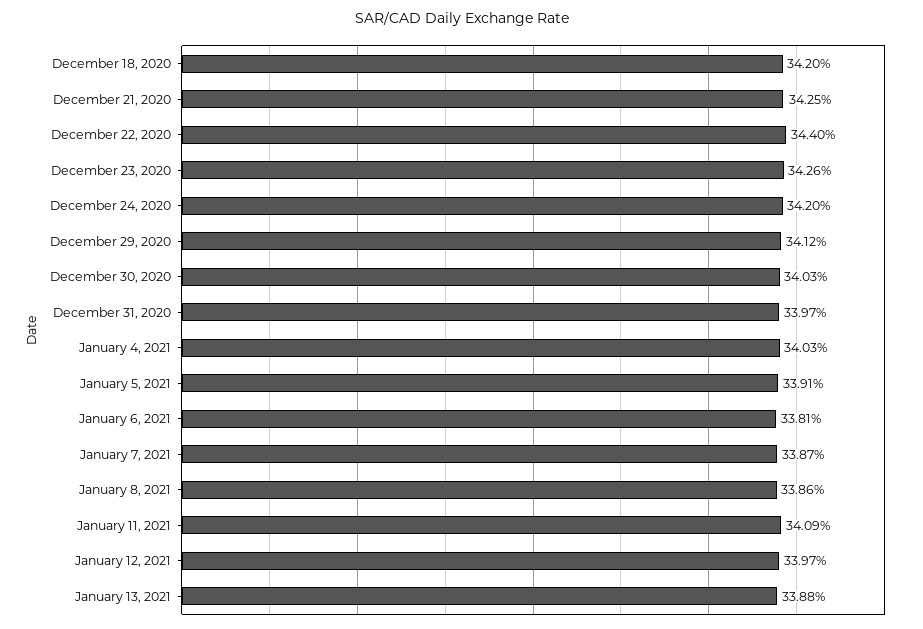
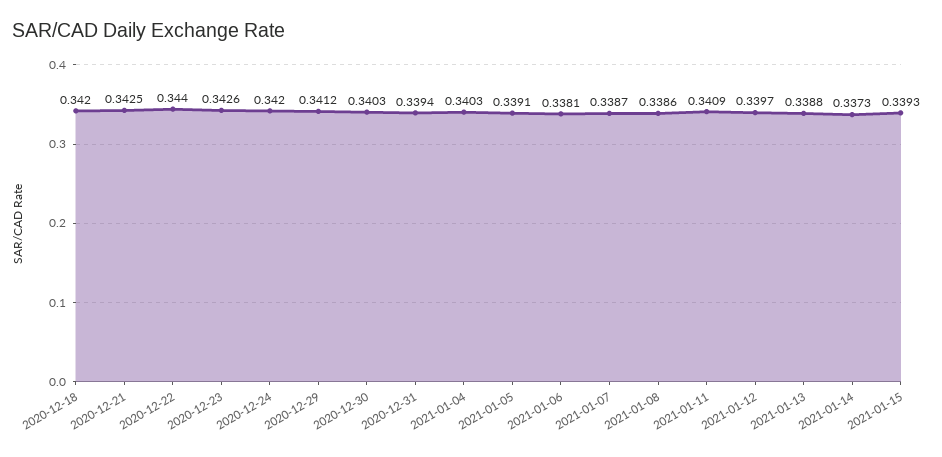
December 31, 2020: 0.3397 -> 0.3394
2021-01-14: none -> 0.3373
2021-01-15: none -> 0.3393

